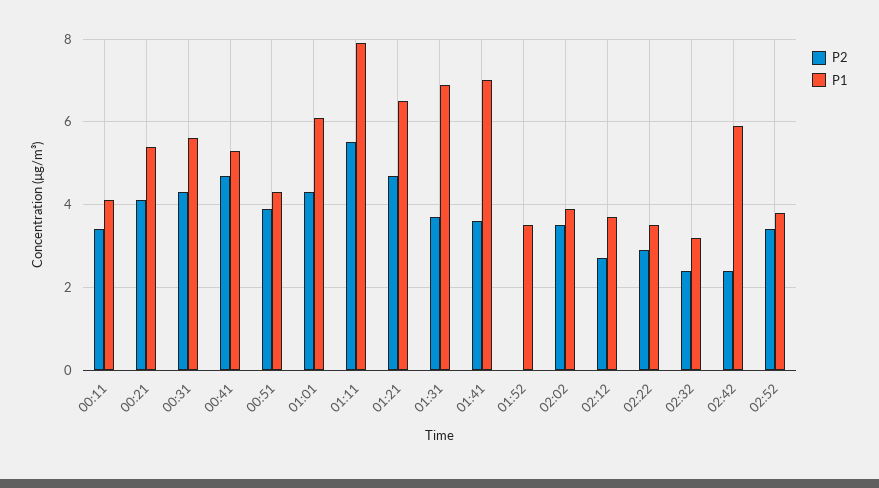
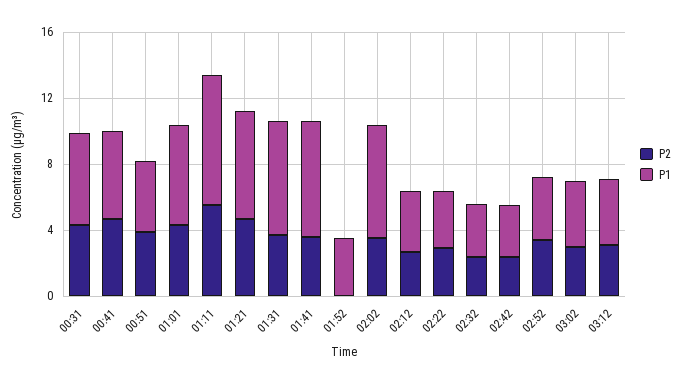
P2, 00:11: 3.5 -> none
P1, 00:11: 4 -> none
P2, 00:21: 4 -> none
P1, 00:21: 5.5 -> none
P1, 02:02: 4 -> 7
P1, 02:42: 6 -> 3
P2, 03:02: none -> 3
P1, 03:02: none -> 4
P2, 03:12: none -> 3
P1, 03:12: none -> 4

